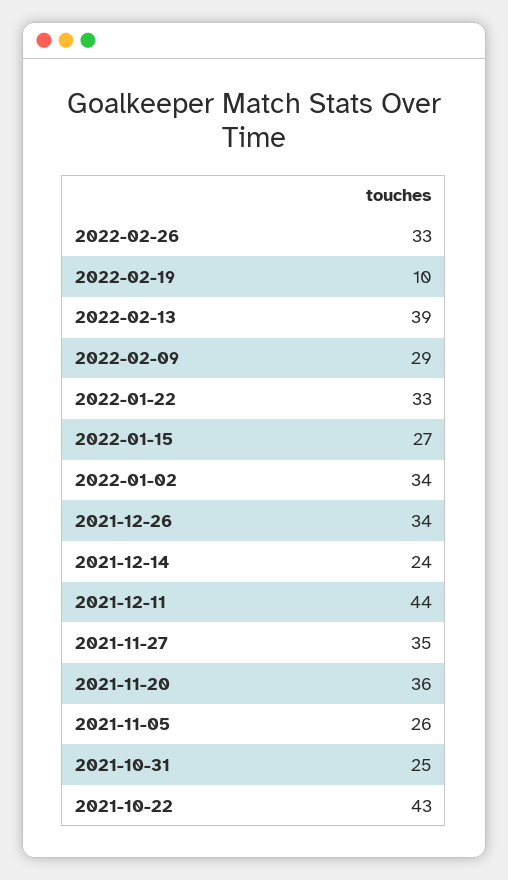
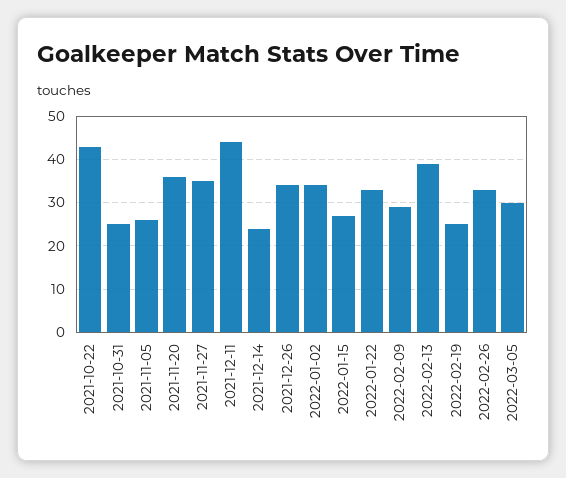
2022-02-19: 10 -> 25
2022-03-05: none -> 30

